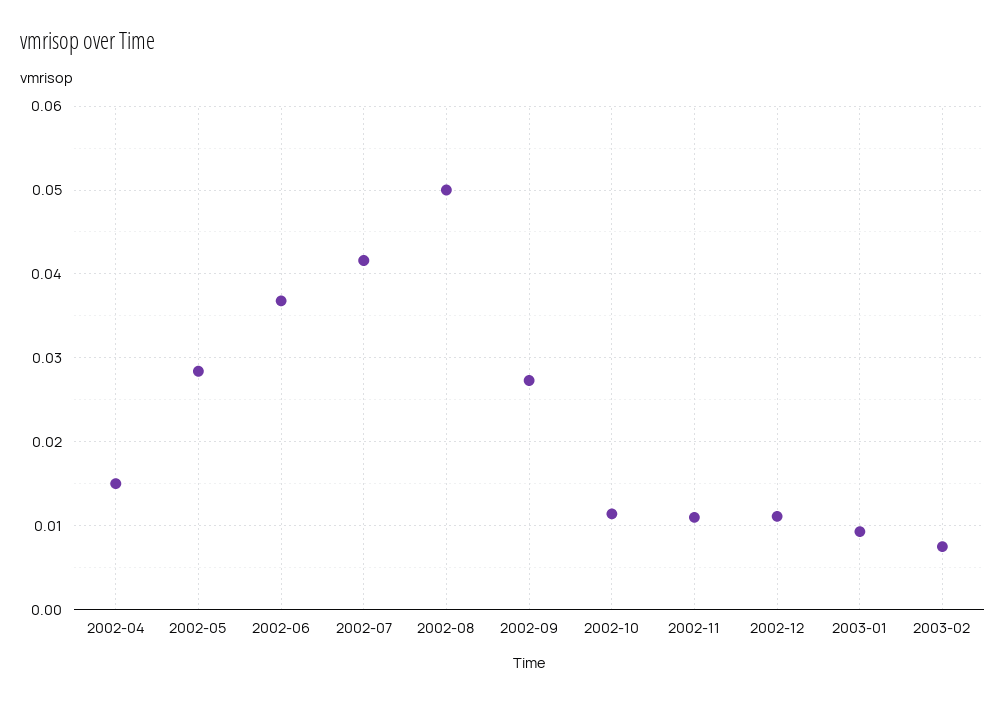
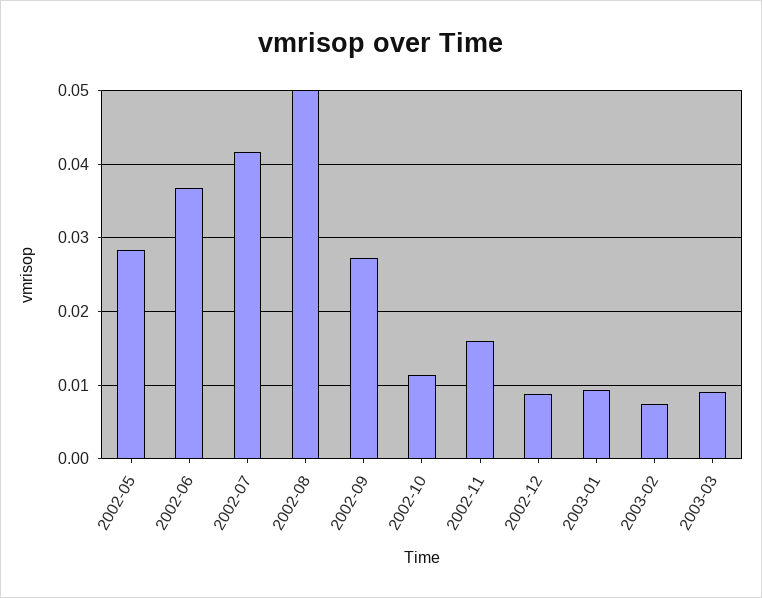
2002-04: 0.015 -> none
2002-11: 0.011 -> 0.016
2002-12: 0.011 -> 0.009
2003-03: none -> 0.009

